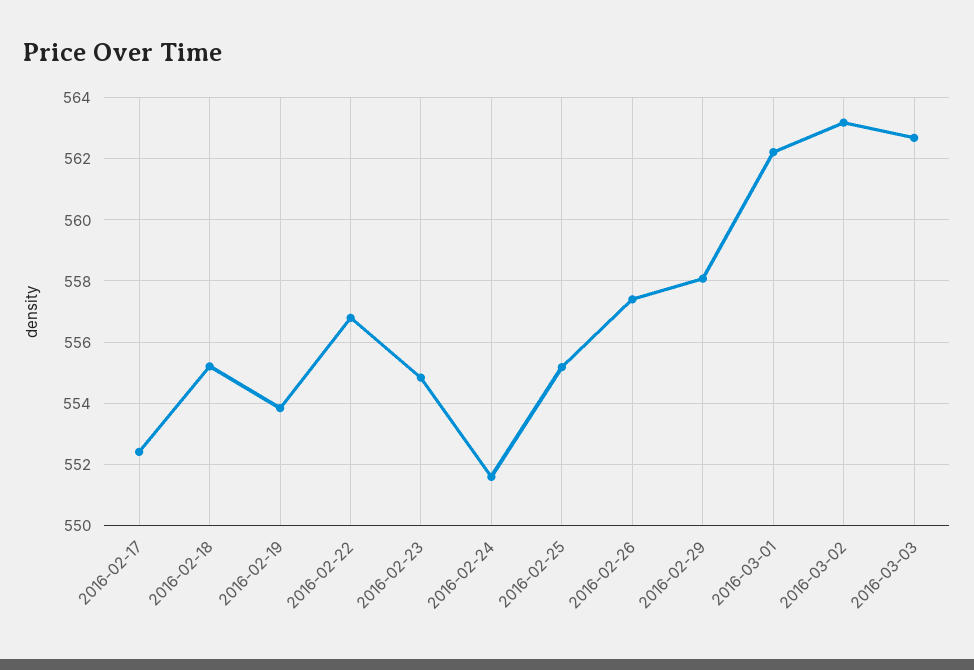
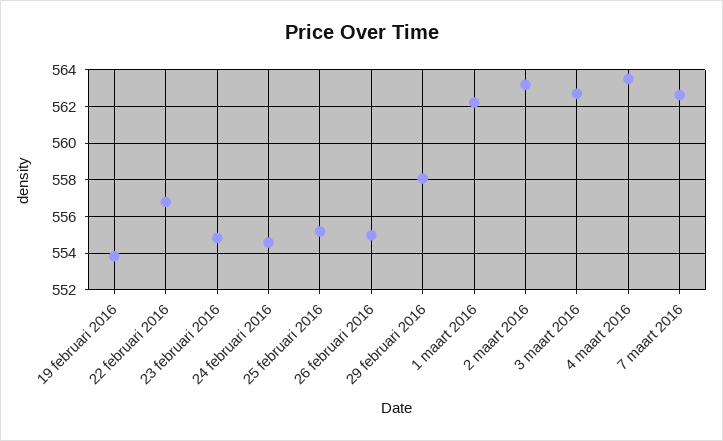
2016-02-17: 552.4 -> none
2016-02-18: 555.2 -> none
2016-02-24: 551.6 -> 554.5
2016-02-26: 557.4 -> 555
4 maart 2016: none -> 563.5
7 maart 2016: none -> 562.5

